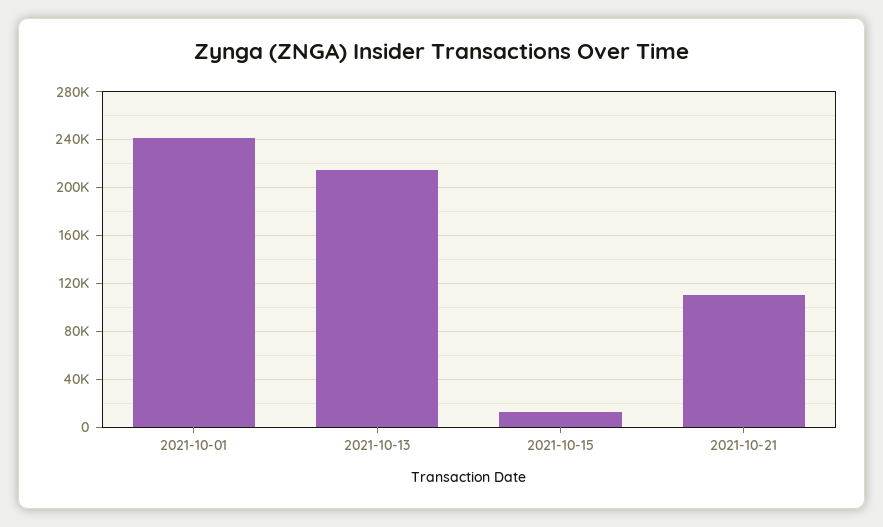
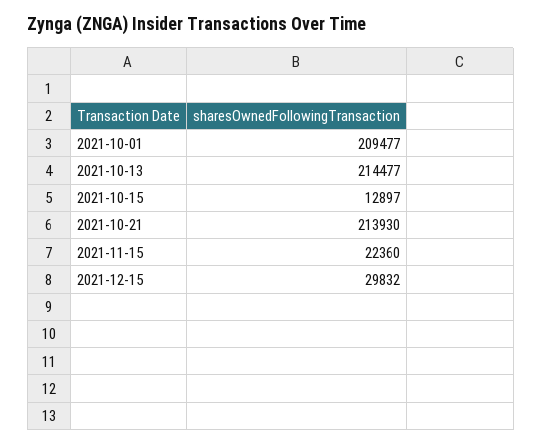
2021-10-01: 240000 -> 209477
2021-10-21: 110000 -> 213930
2021-11-15: none -> 22360
2021-12-15: none -> 29832

